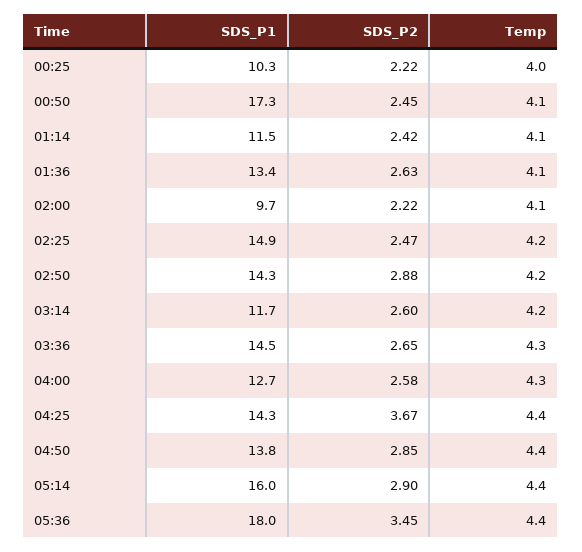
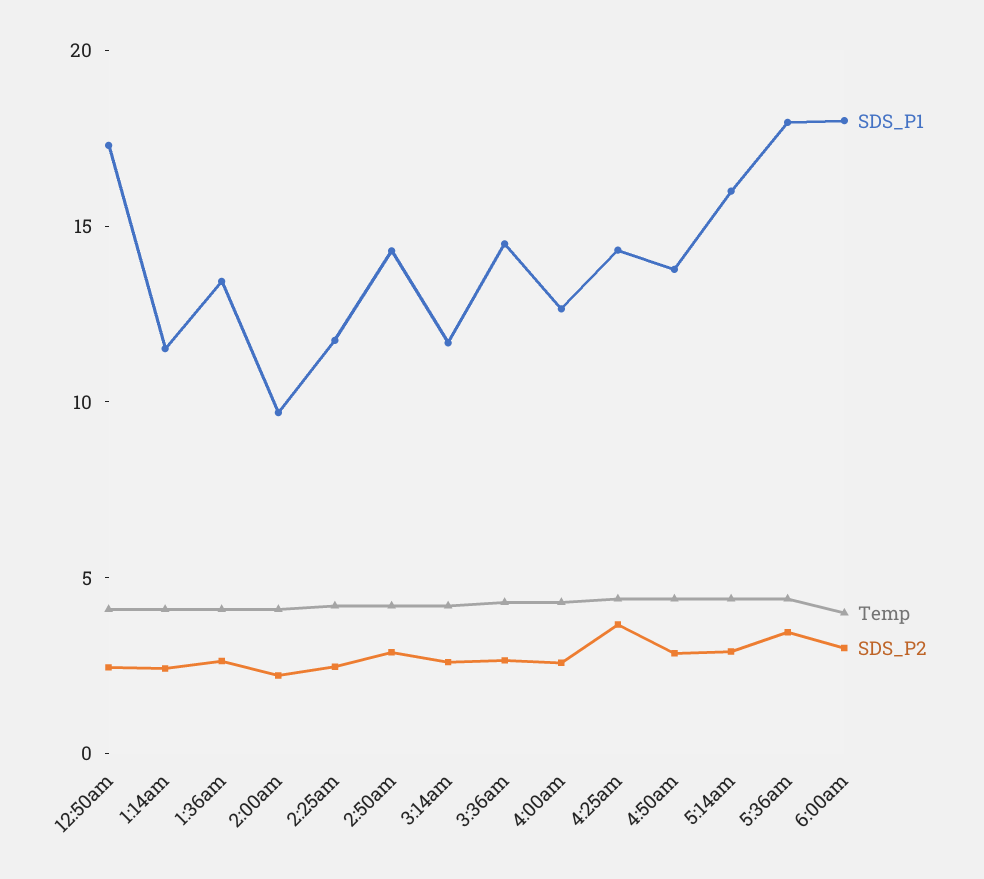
SDS_P1, 00:25: 10.3 -> none
SDS_P2, 00:25: 2.22 -> none
Temp, 00:25: 4 -> none
SDS_P1, 02:25: 14.9 -> 12
SDS_P1, 6:00am: none -> 18
Temp, 6:00am: none -> 4
SDS_P2, 6:00am: none -> 3

